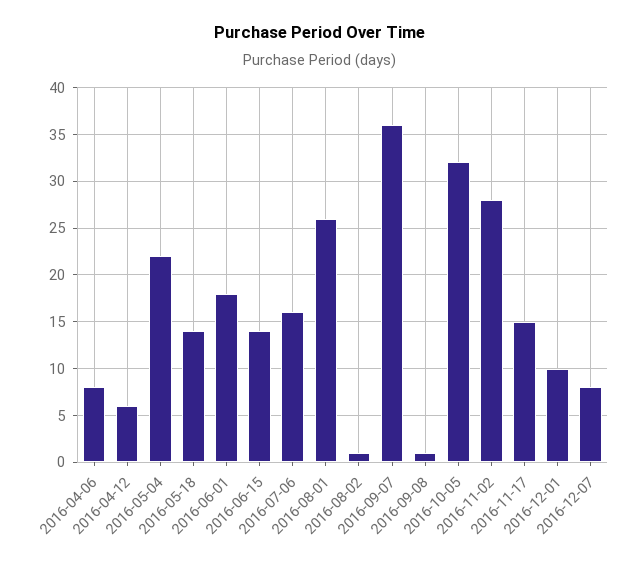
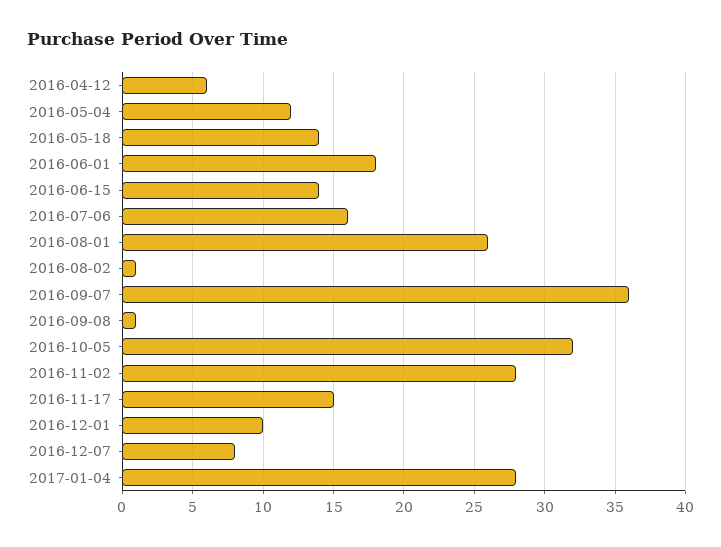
2016-04-06: 8 -> none
2016-05-04: 22 -> 12
2017-01-04: none -> 28

